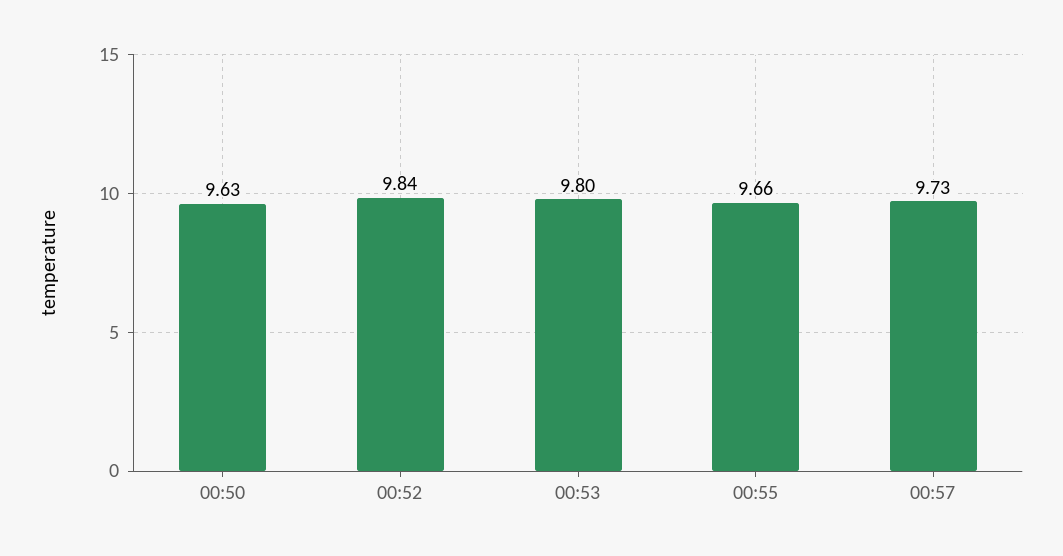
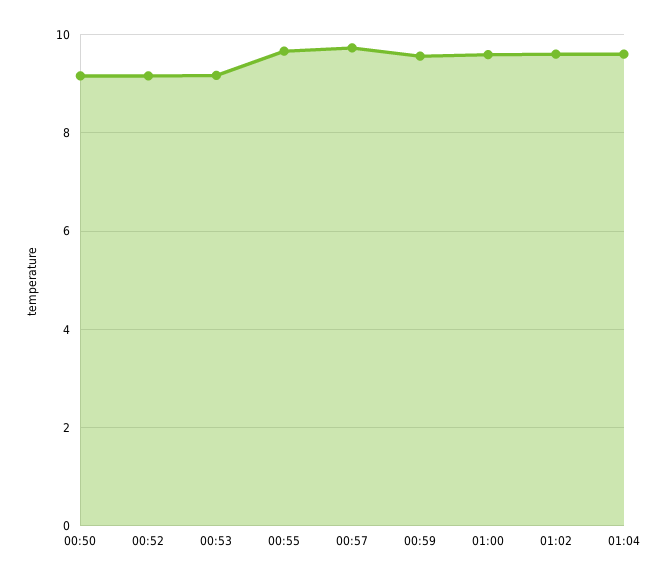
00:50: 9.63 -> 9.2
00:52: 9.84 -> 9.2
00:53: 9.8 -> 9.2
00:59: none -> 9.6
01:00: none -> 9.6
01:02: none -> 9.6
01:04: none -> 9.6

